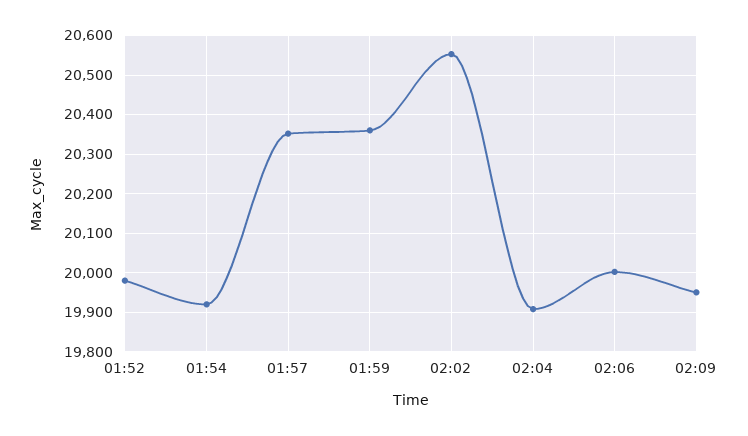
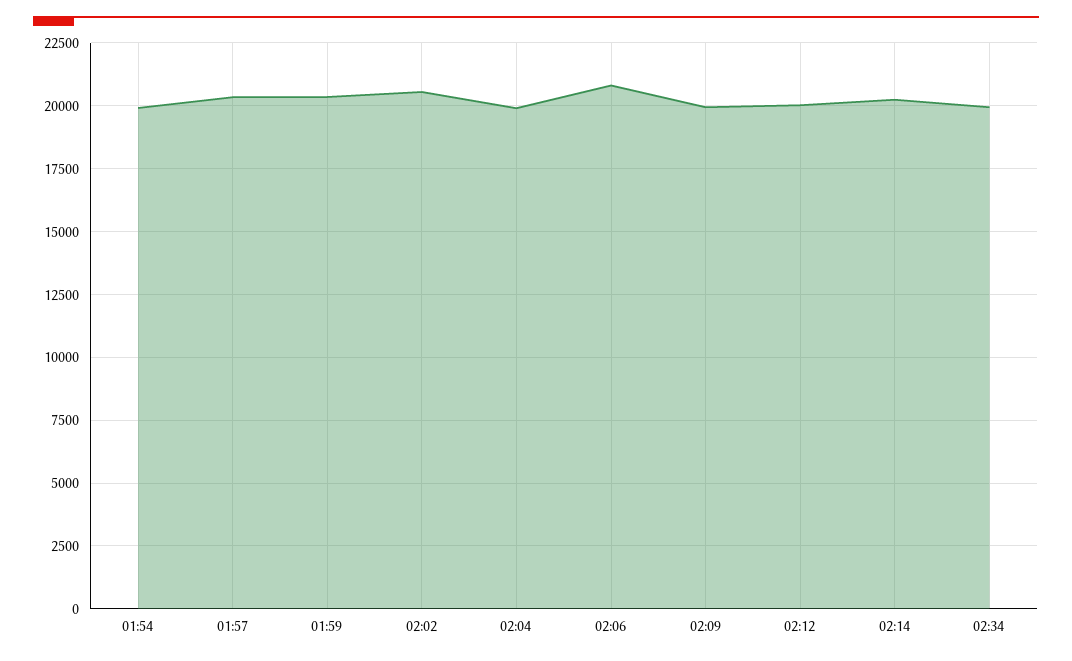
01:52: 19980 -> none
02:06: 20000 -> 20750
02:12: none -> 20000
02:14: none -> 20250
02:34: none -> 20000

